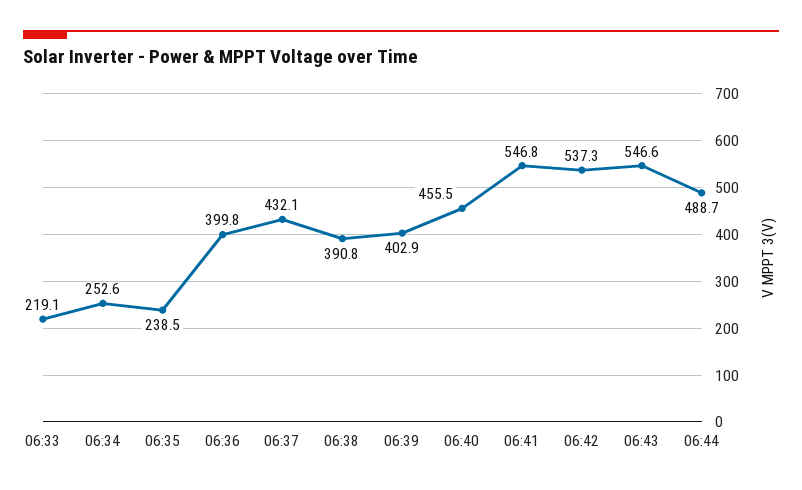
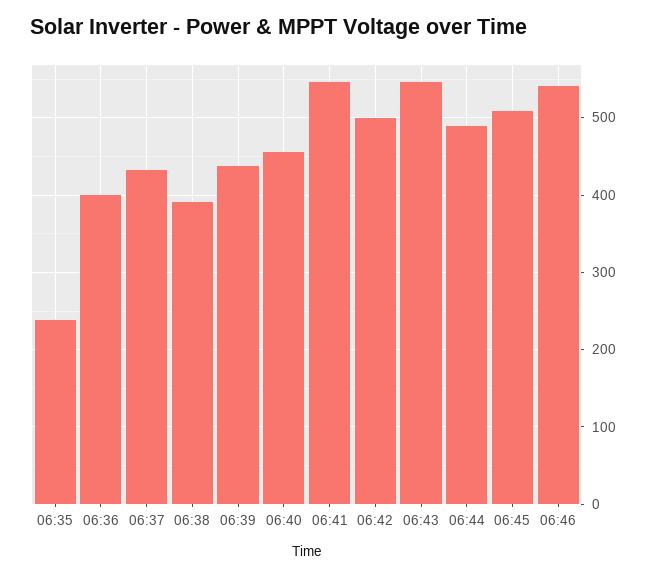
06:33: 219.1 -> none
06:34: 252.6 -> none
06:39: 402.9 -> 440
06:42: 537.3 -> 500
06:45: none -> 510
06:46: none -> 540

